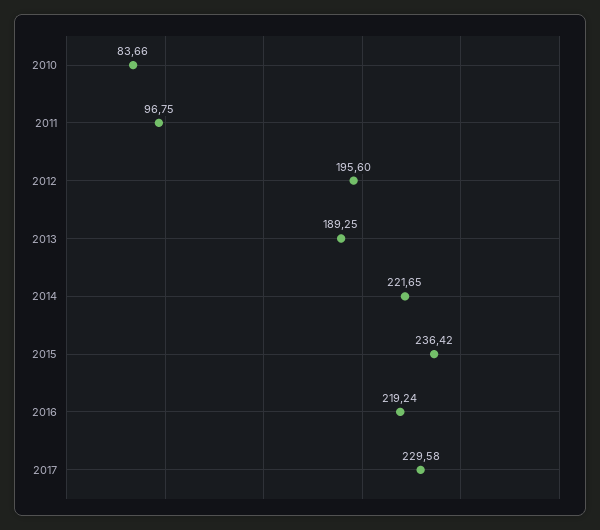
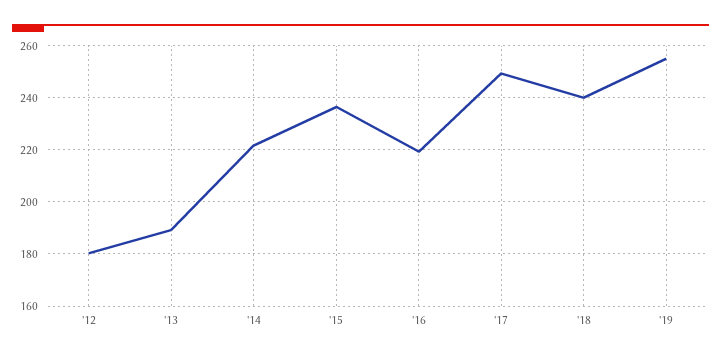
2010: 83.66 -> none
2011: 96.75 -> none
2012: 195.6 -> 180
2017: 229.58 -> 250
'18: none -> 240
'19: none -> 255

